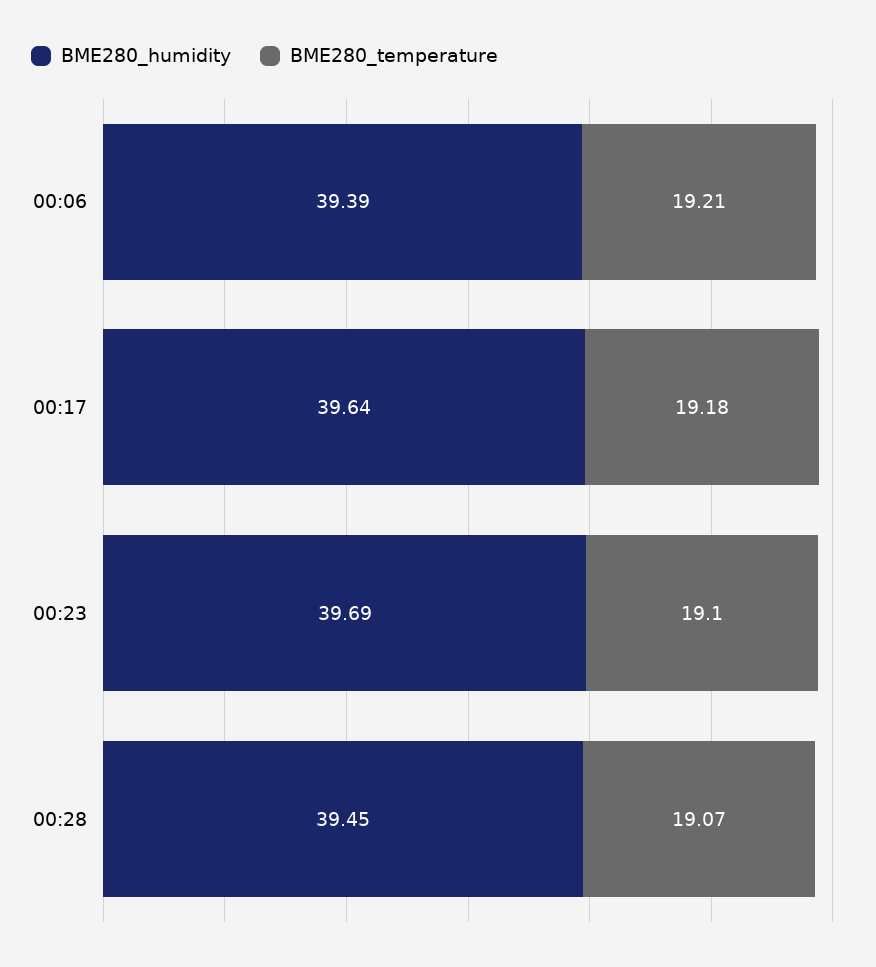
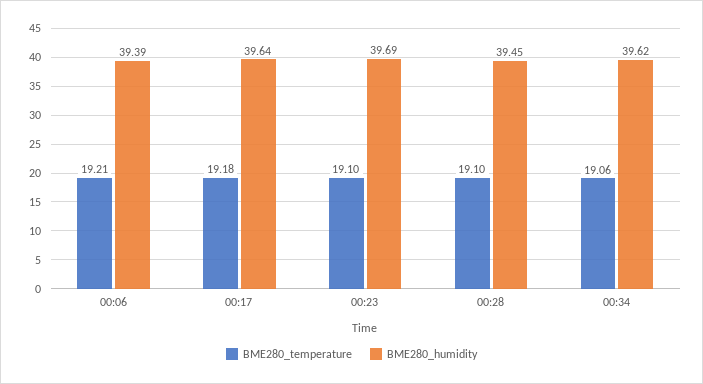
BME280_temperature, 00:28: 19.07 -> 19.1
BME280_temperature, 00:34: none -> 19.06
BME280_humidity, 00:34: none -> 39.62

